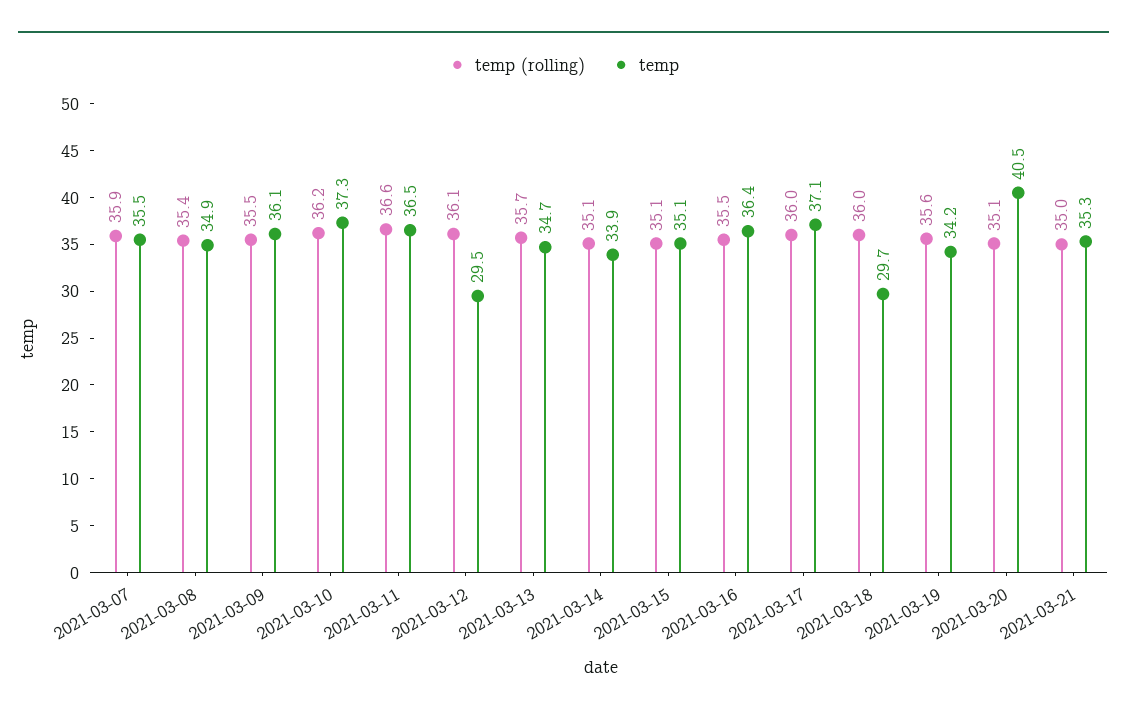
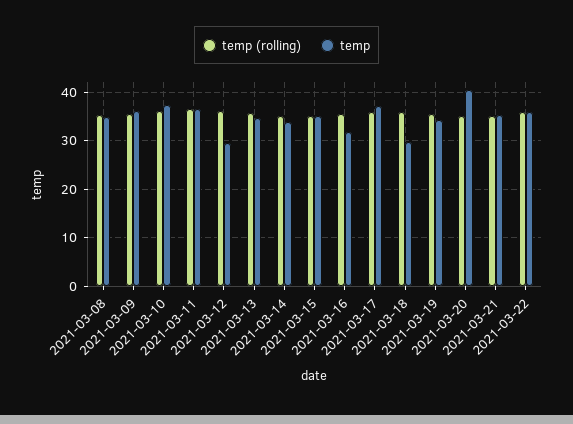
temp (rolling), 2021-03-07: 35.9 -> none
temp, 2021-03-07: 35.5 -> none
temp, 2021-03-16: 36.4 -> 32
temp (rolling), 2021-03-22: none -> 36
temp, 2021-03-22: none -> 36

